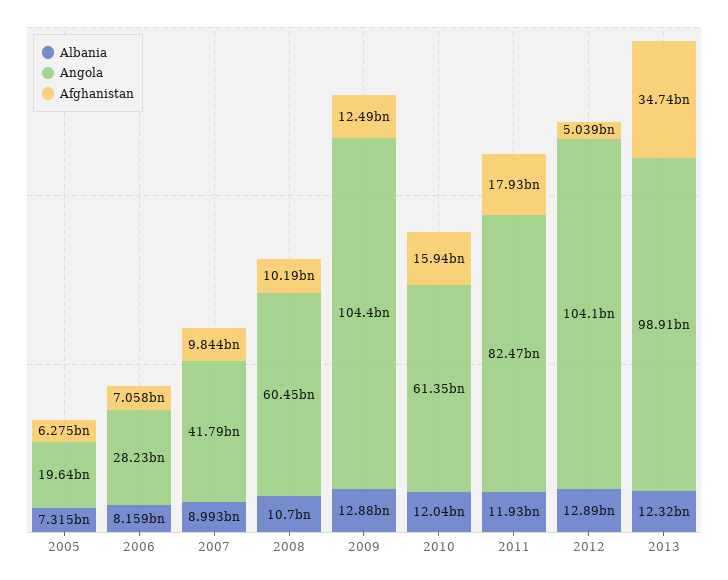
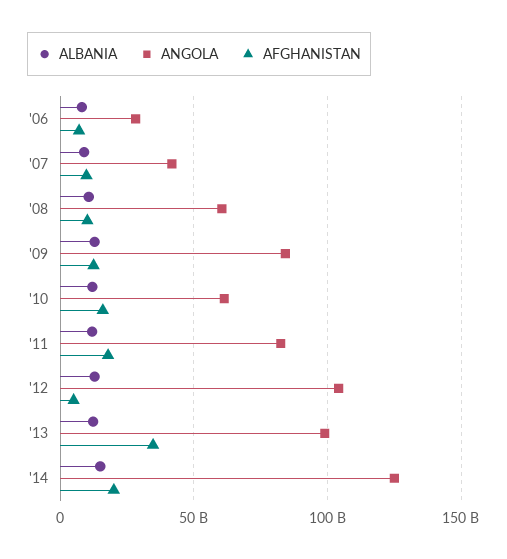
Albania, 2005: 7315000000 -> none
Angola, 2005: 19640000000 -> none
Afghanistan, 2005: 6275000000 -> none
Angola, 2009: 104400000000 -> 85000000000
Albania, '14: none -> 15000000000
Angola, '14: none -> 125000000000
Afghanistan, '14: none -> 20000000000

